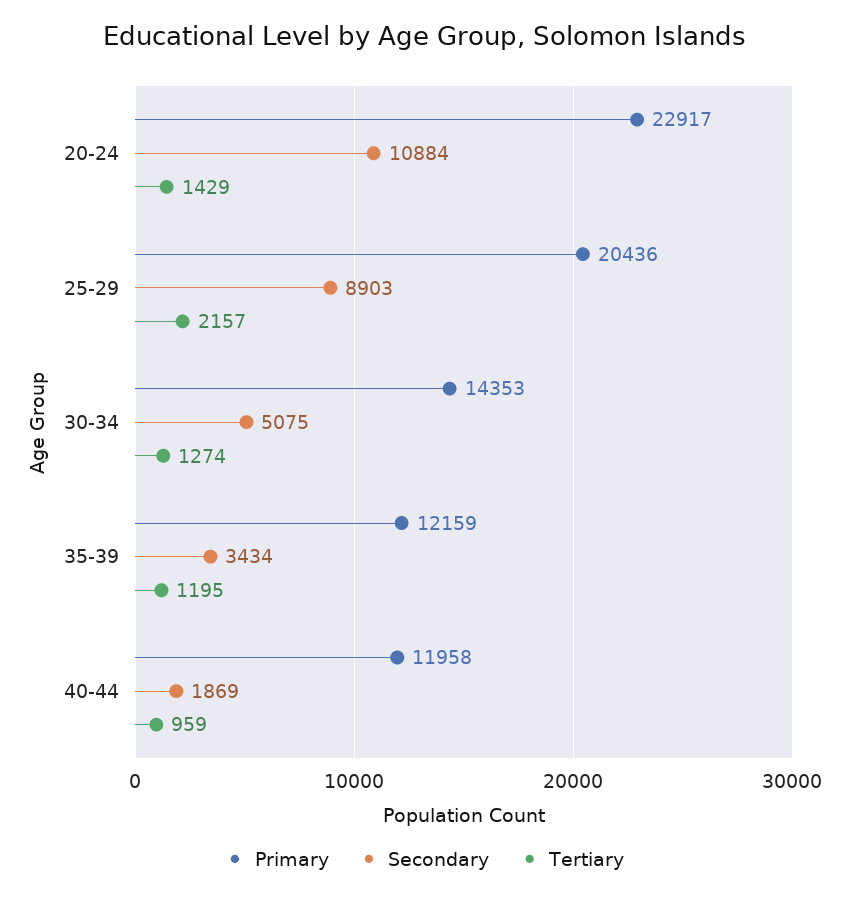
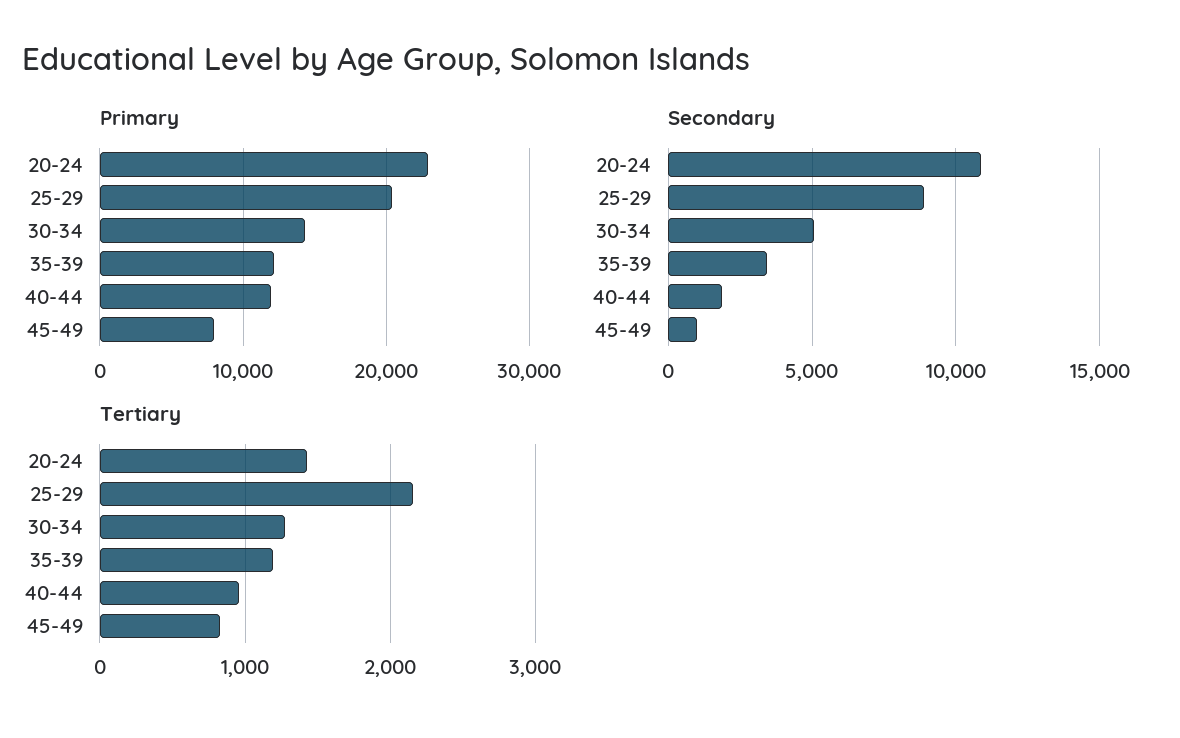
Primary, 45-49: none -> 8000
Secondary, 45-49: none -> 1000
Tertiary, 45-49: none -> 800

